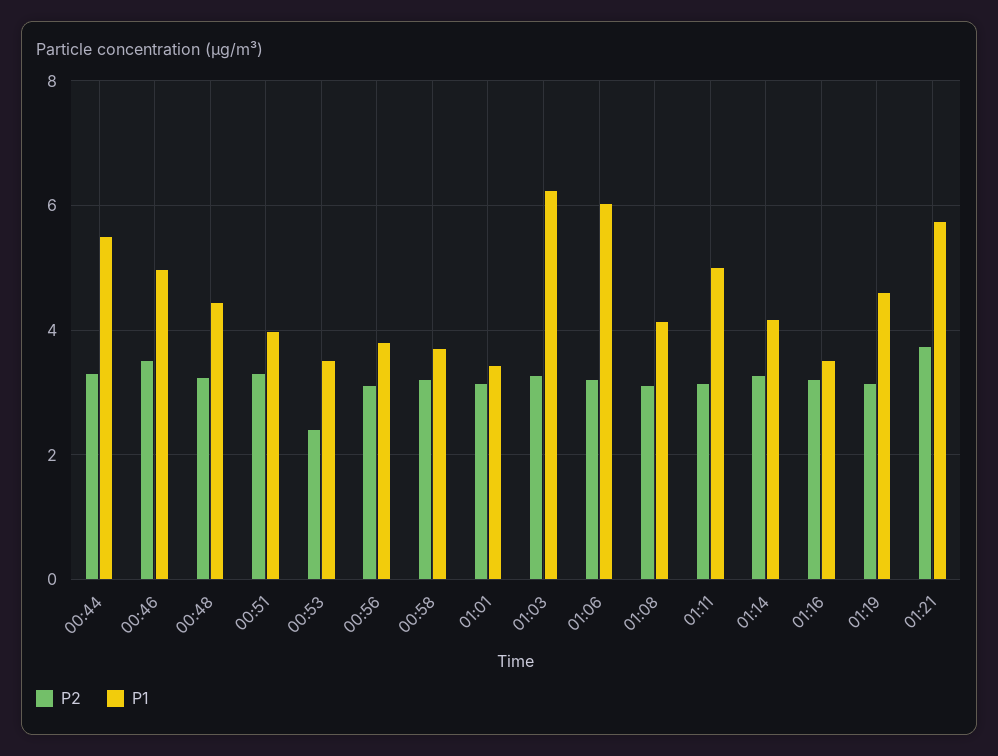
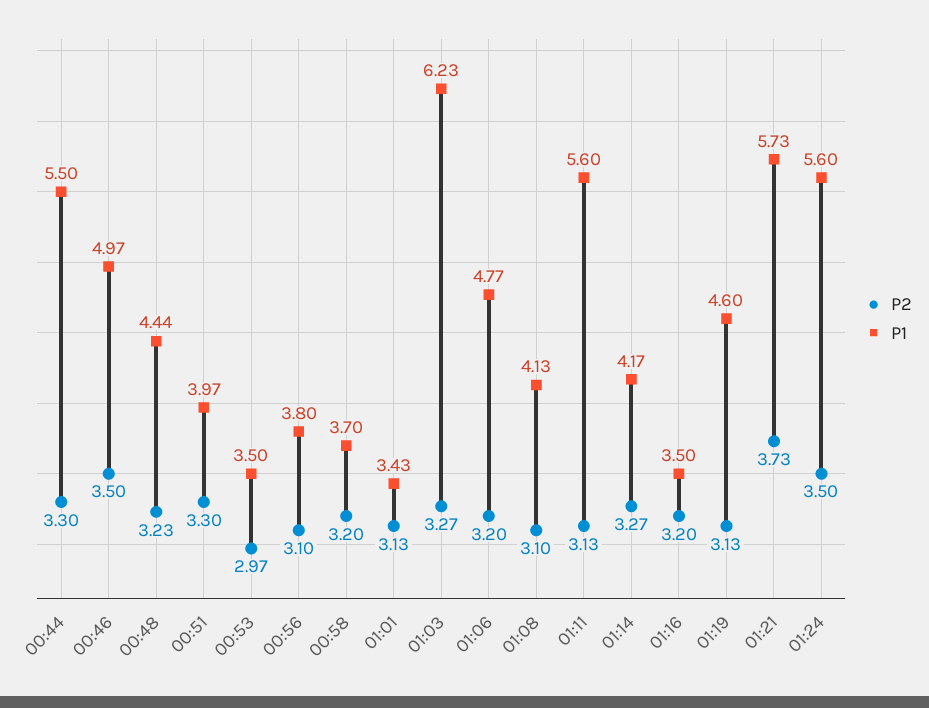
P2, 00:53: 2.4 -> 2.97
P1, 01:06: 6 -> 4.77
P1, 01:11: 5 -> 5.6
P2, 01:24: none -> 3.5
P1, 01:24: none -> 5.6

